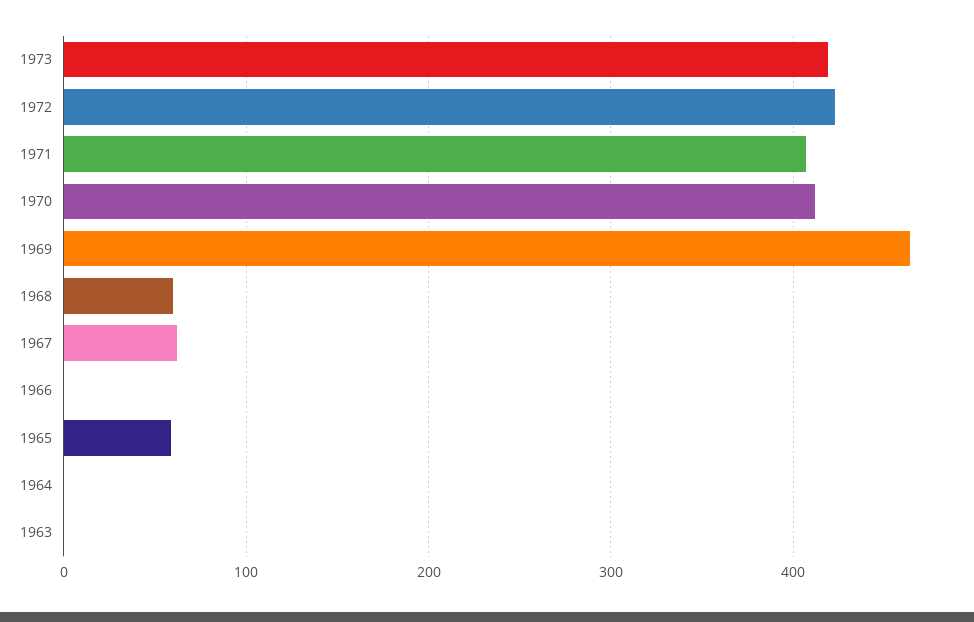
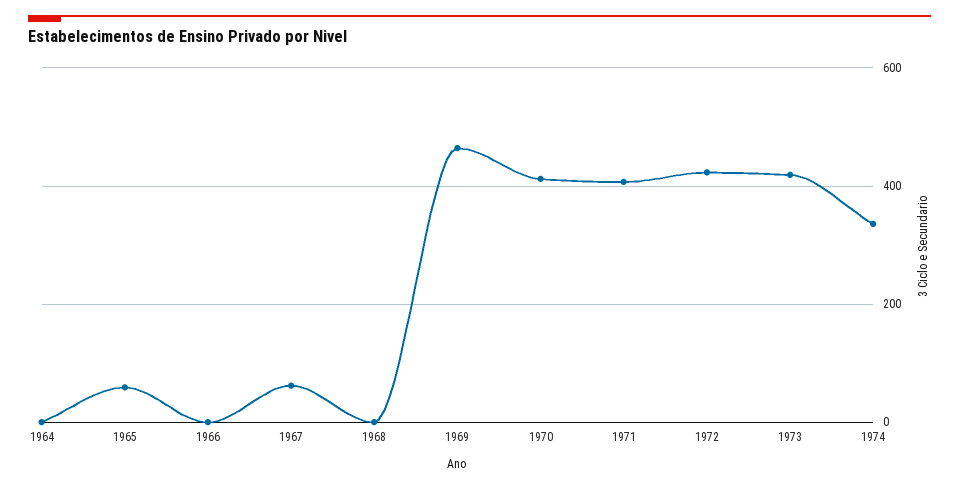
1968: 60 -> 0
1963: 0 -> none
1974: none -> 340

